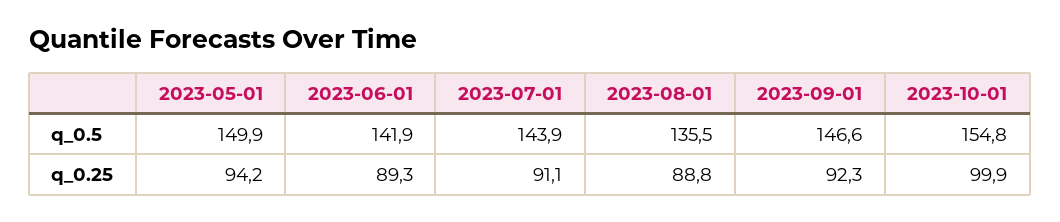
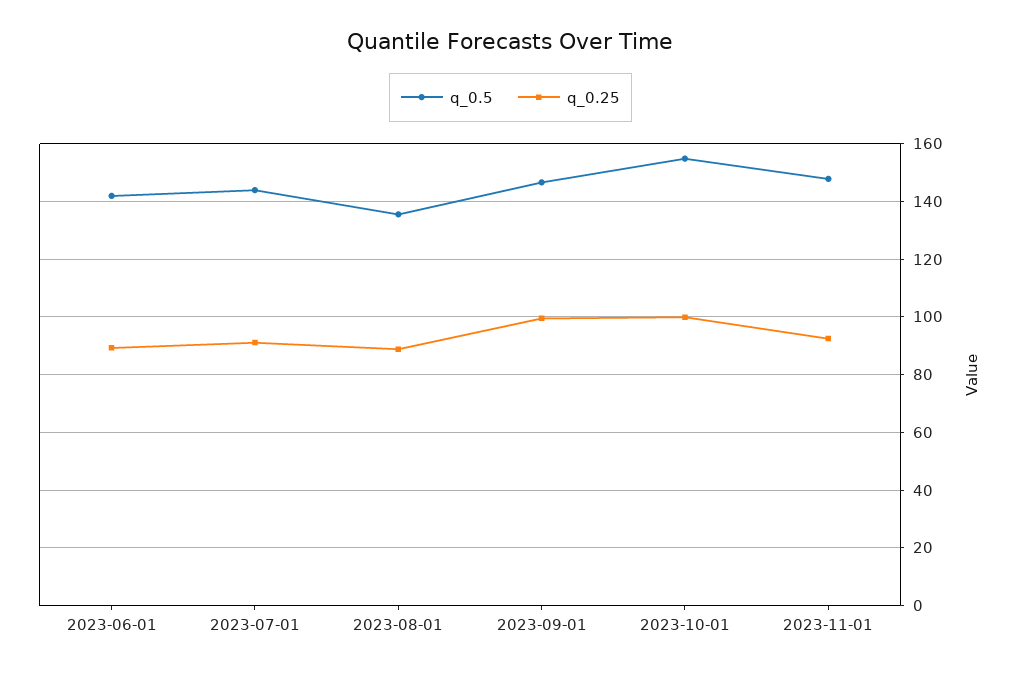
q_0.5, 2023-05-01: 149.9 -> none
q_0.25, 2023-05-01: 94.2 -> none
q_0.25, 2023-09-01: 92.3 -> 100
q_0.5, 2023-11-01: none -> 147.5
q_0.25, 2023-11-01: none -> 92.5

